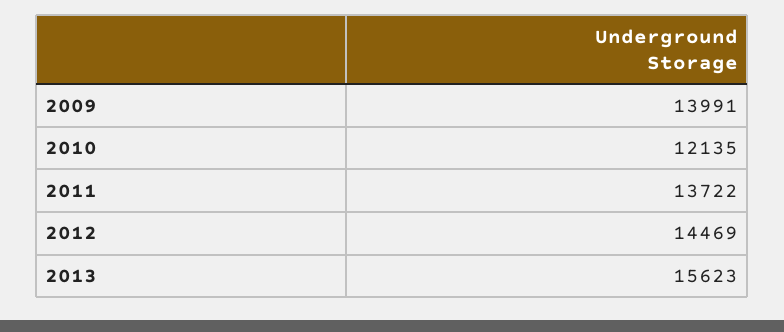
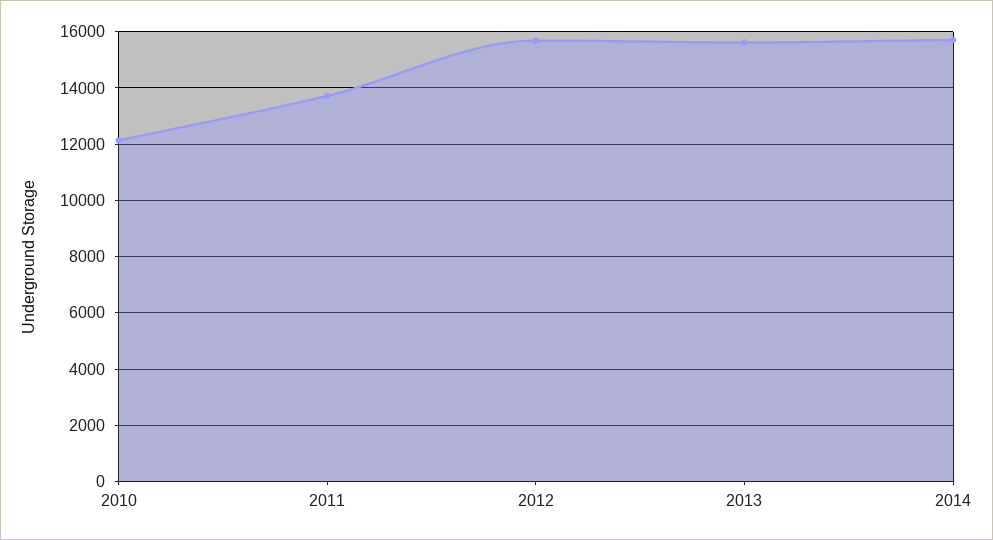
2009: 13991 -> none
2012: 14469 -> 15750
2014: none -> 15750

